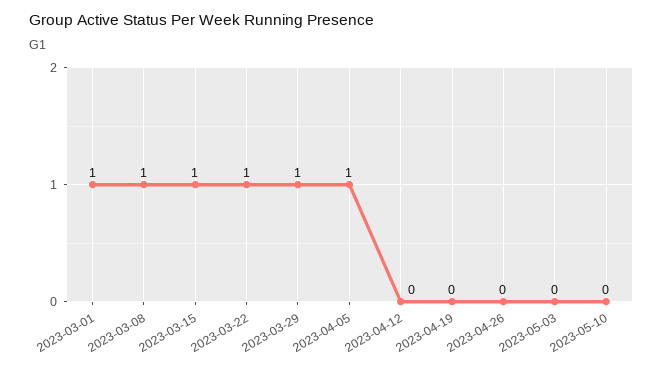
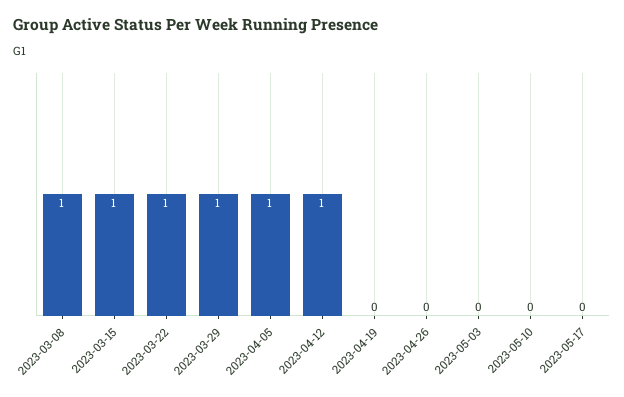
2023-03-01: 1 -> none
2023-04-12: 0 -> 1
2023-05-17: none -> 0

